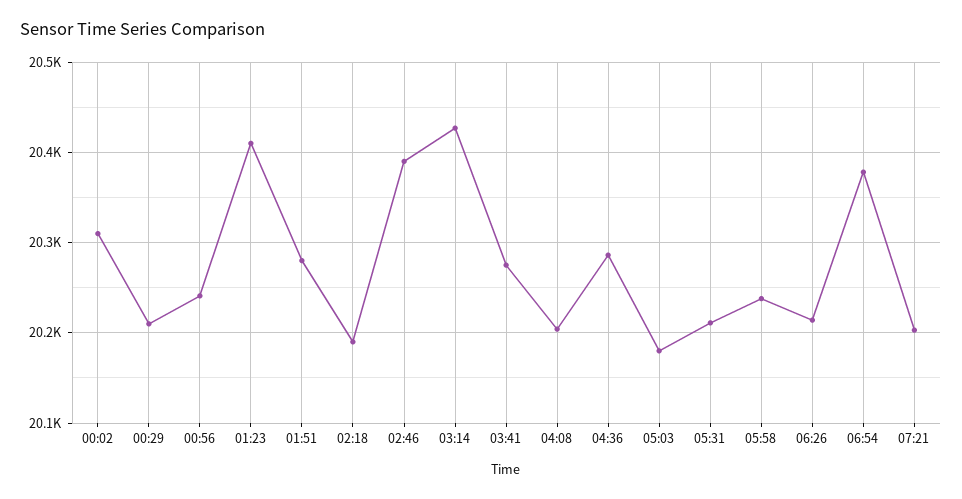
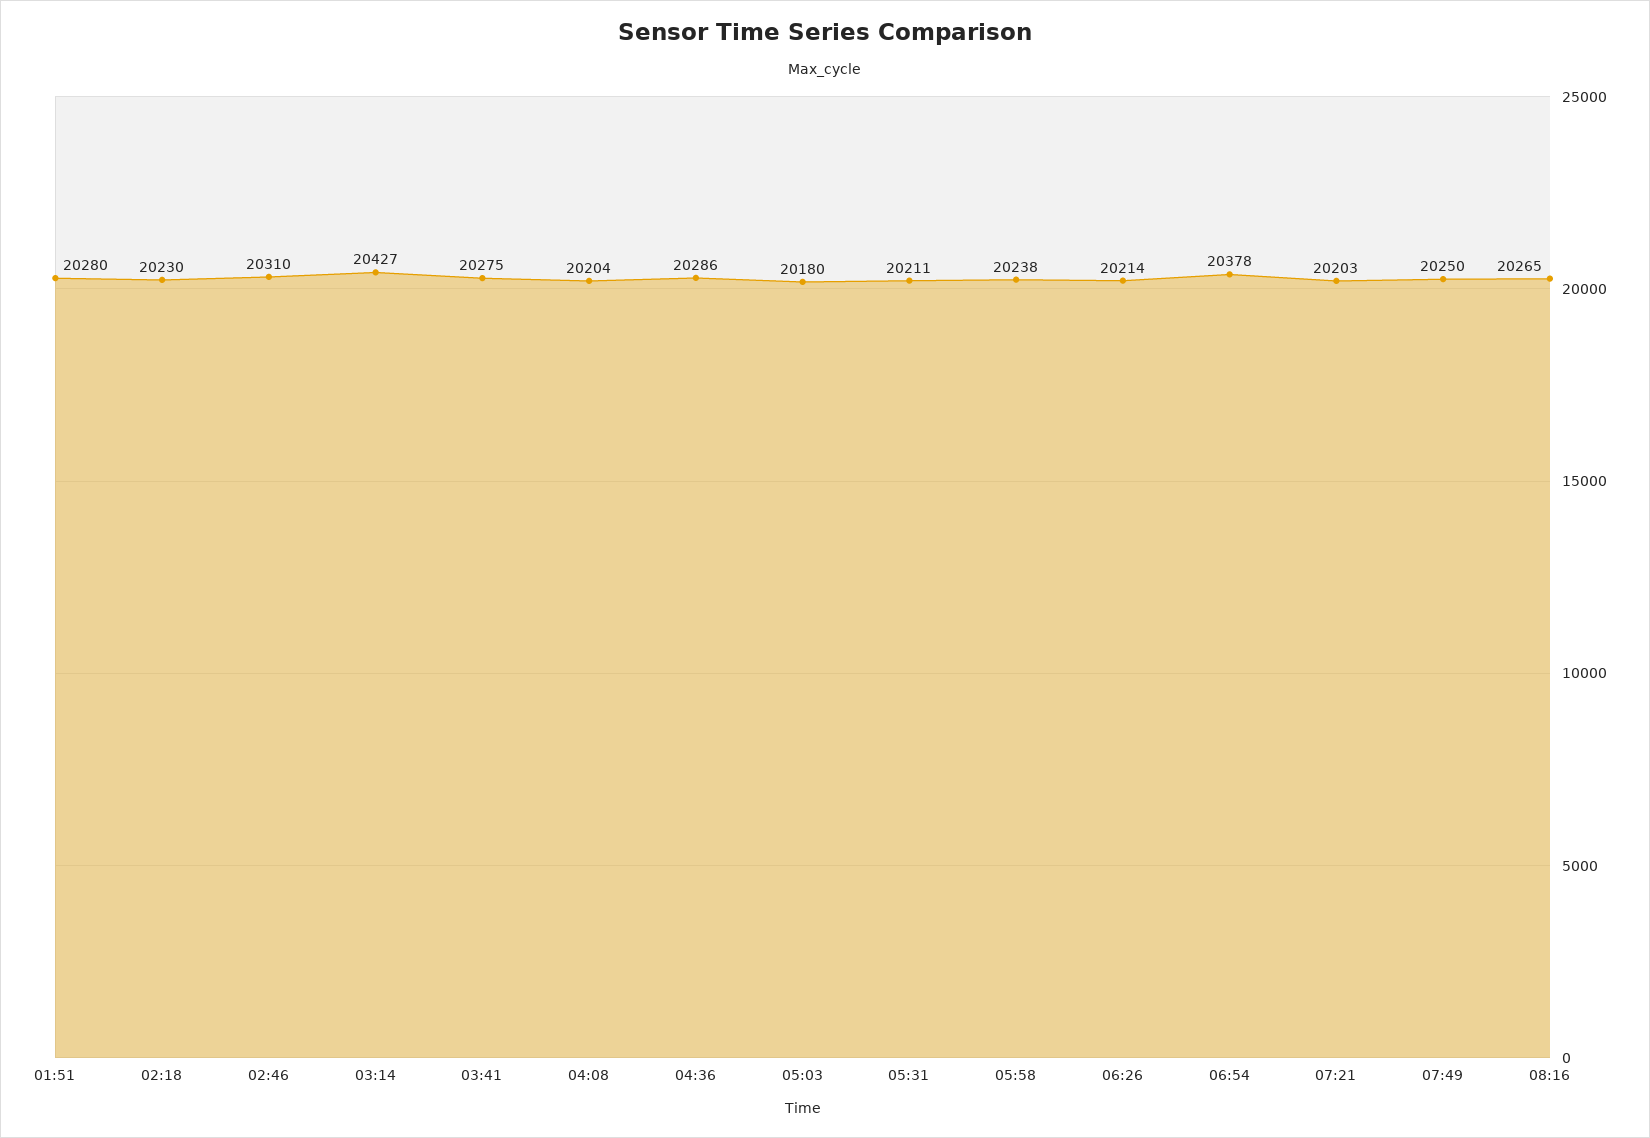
00:02: 20310 -> none
00:29: 20210 -> none
00:56: 20240 -> none
01:23: 20410 -> none
02:18: 20190 -> 20230
02:46: 20390 -> 20310
07:49: none -> 20250
08:16: none -> 20265

